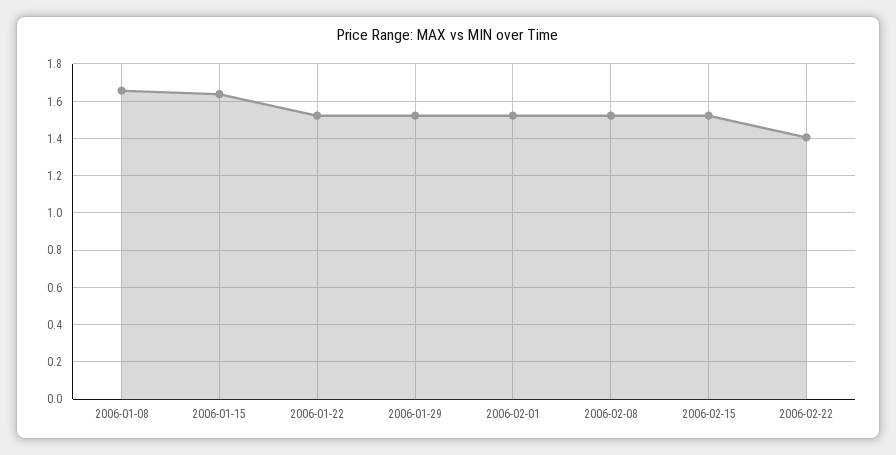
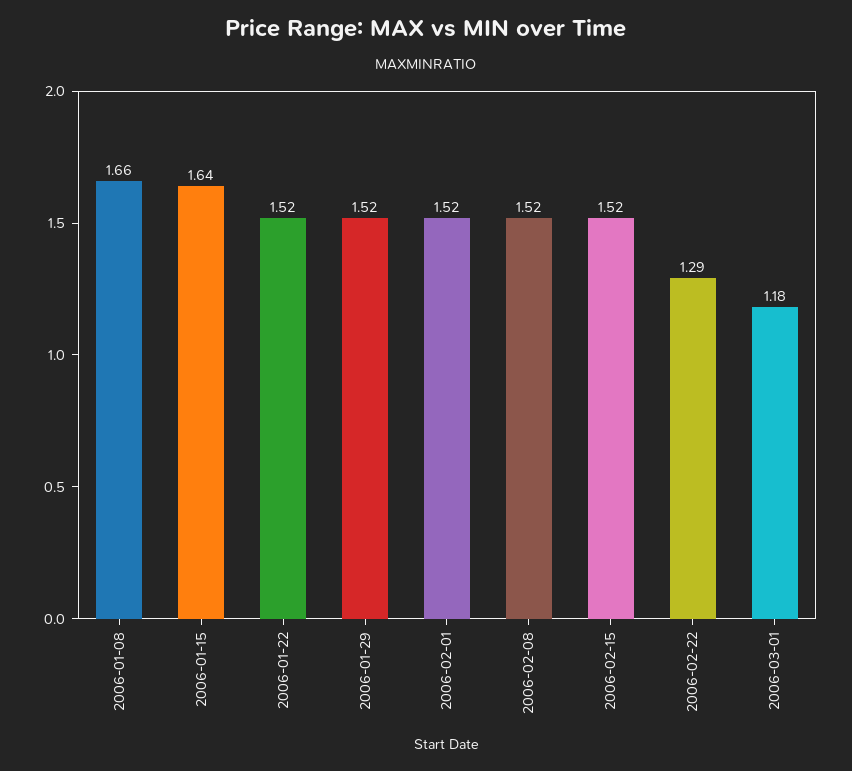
2006-02-22: 1.4 -> 1.29
2006-03-01: none -> 1.18

